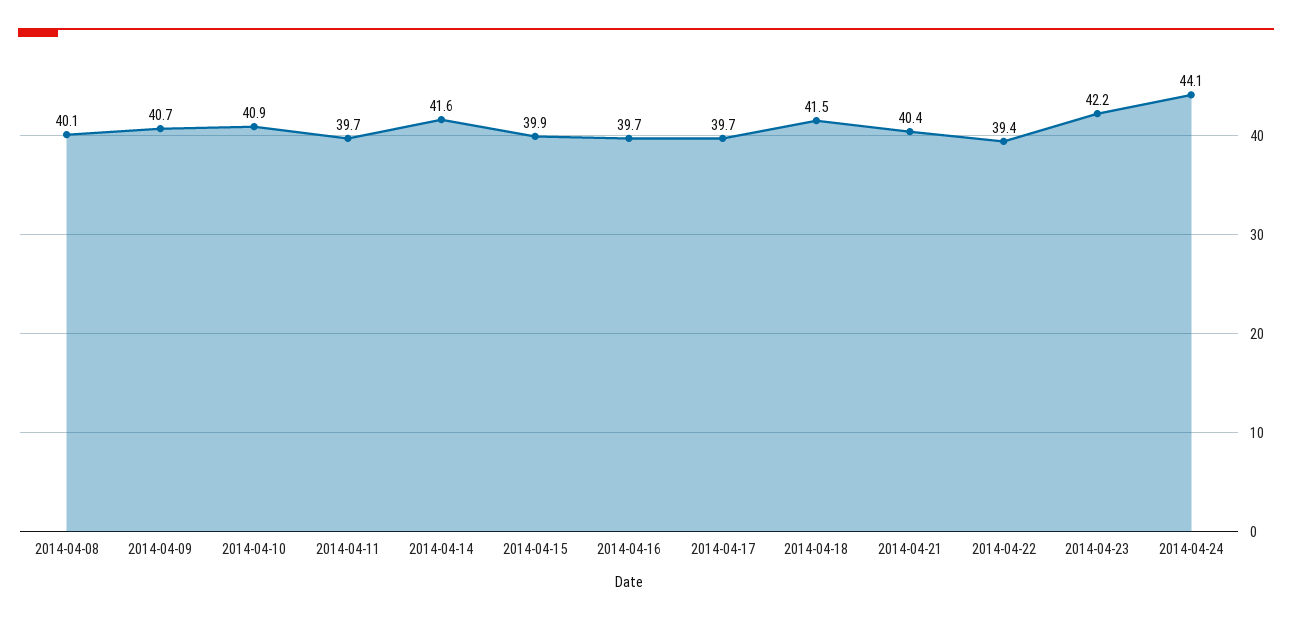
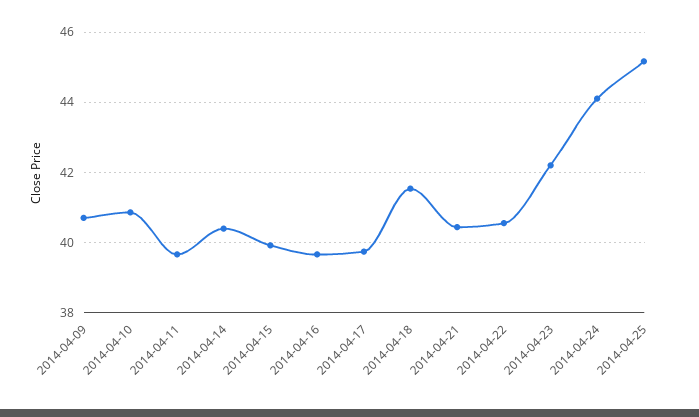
2014-04-08: 40.1 -> none
2014-04-14: 41.6 -> 40.4
2014-04-22: 39.4 -> 40.6
2014-04-25: none -> 45.2

